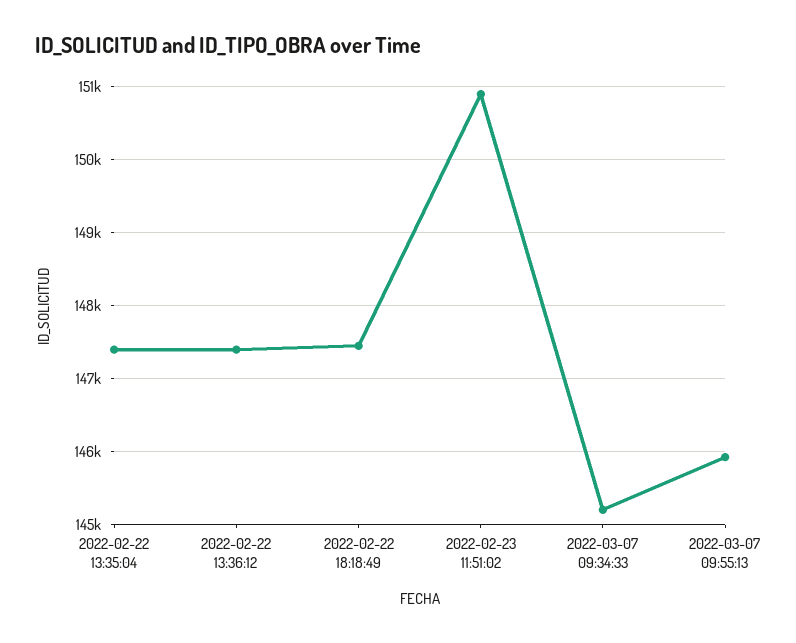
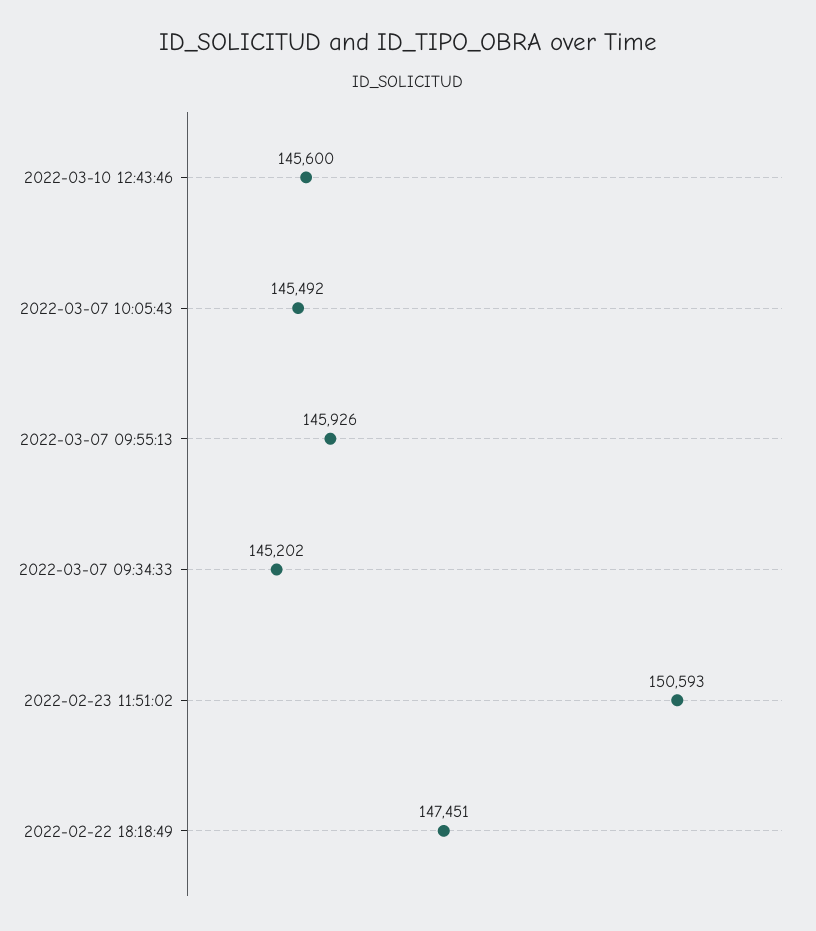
2022-02-22 13:35:04: 147400 -> none
2022-02-22 13:36:12: 147400 -> none
2022-02-23 11:51:02: 150900 -> 150593
2022-03-10 12:43:46: none -> 145600
2022-03-07 10:05:43: none -> 145492

